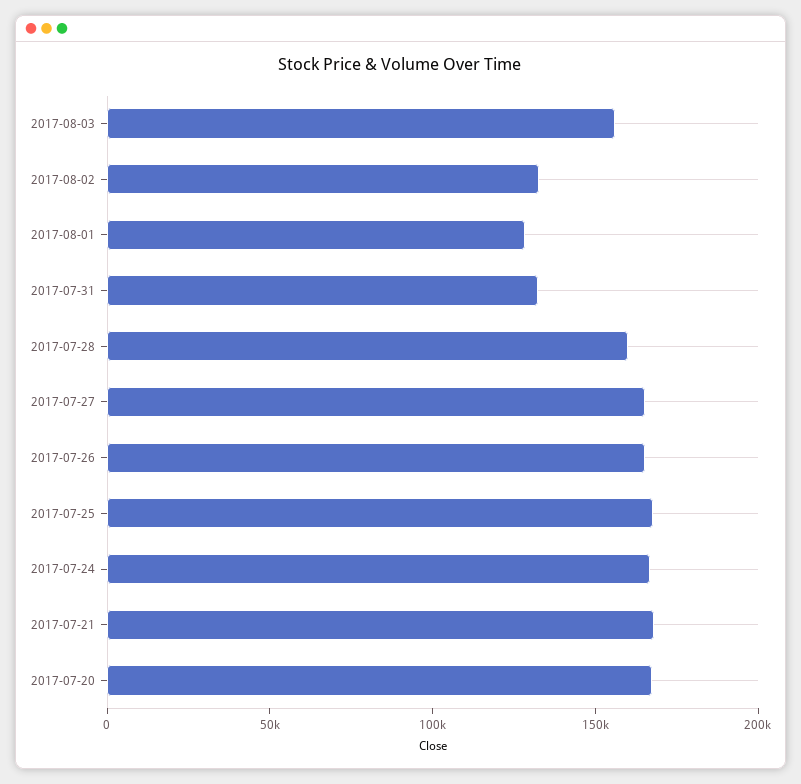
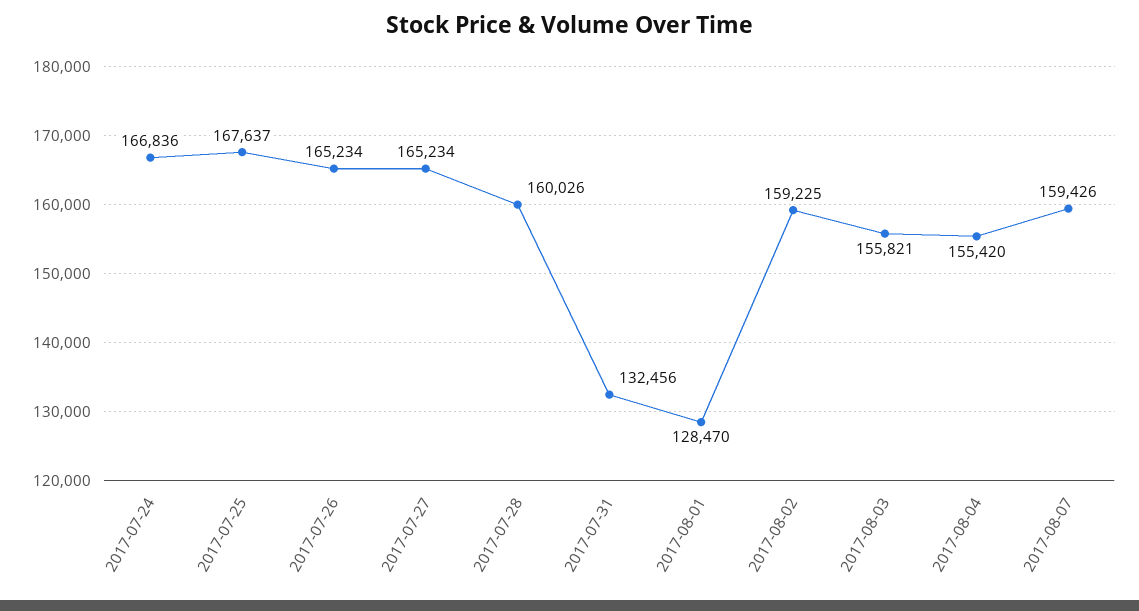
2017-08-02: 130000 -> 159225
2017-07-21: 170000 -> none
2017-07-20: 170000 -> none
2017-08-04: none -> 155420
2017-08-07: none -> 159426

